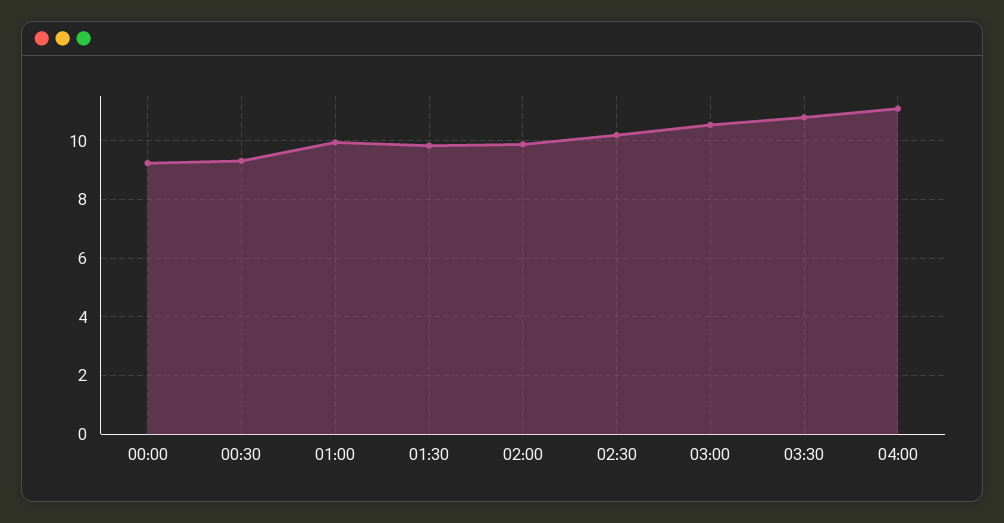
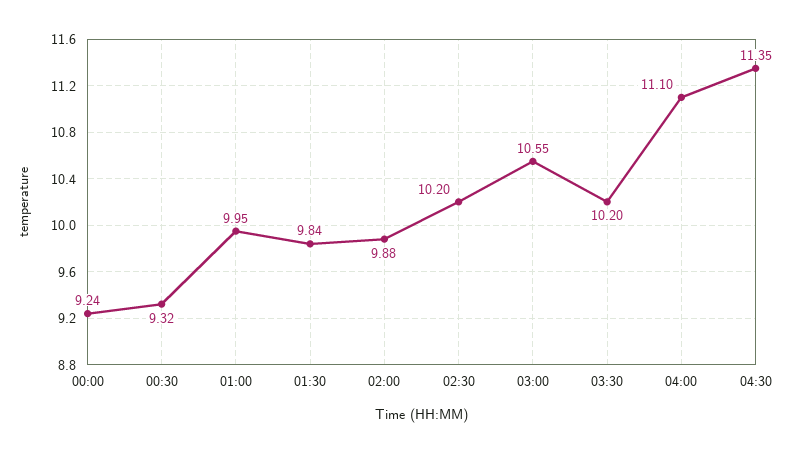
03:30: 10.75 -> 10.2
04:30: none -> 11.35

